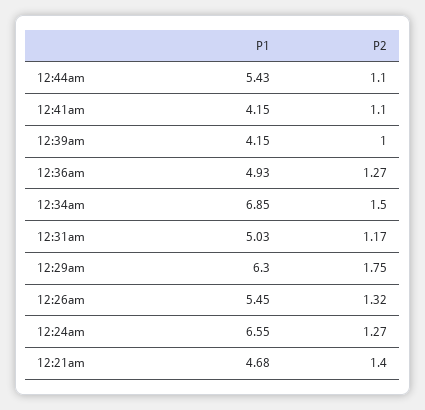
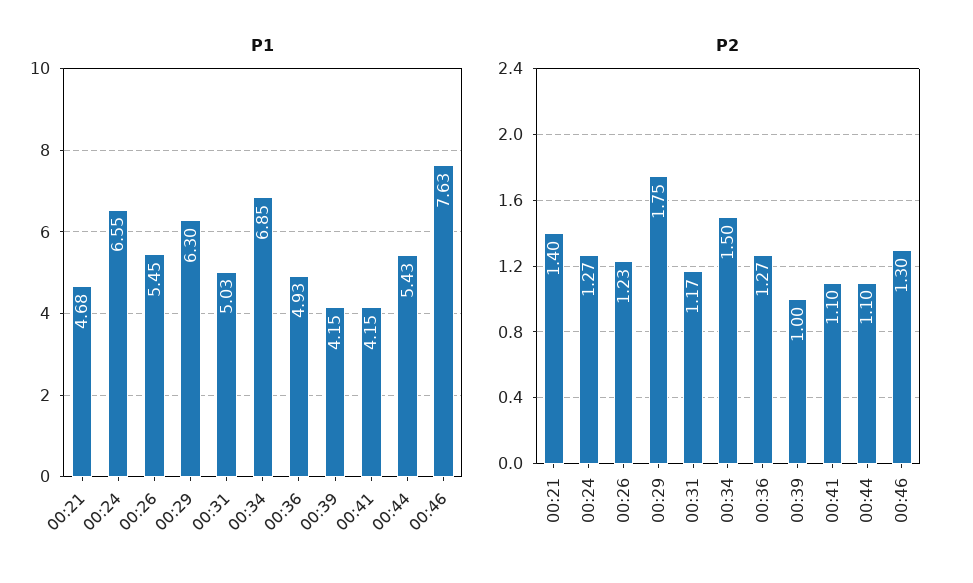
P2, 12:26am: 1.32 -> 1.23
P1, 00:46: none -> 7.63
P2, 00:46: none -> 1.3

